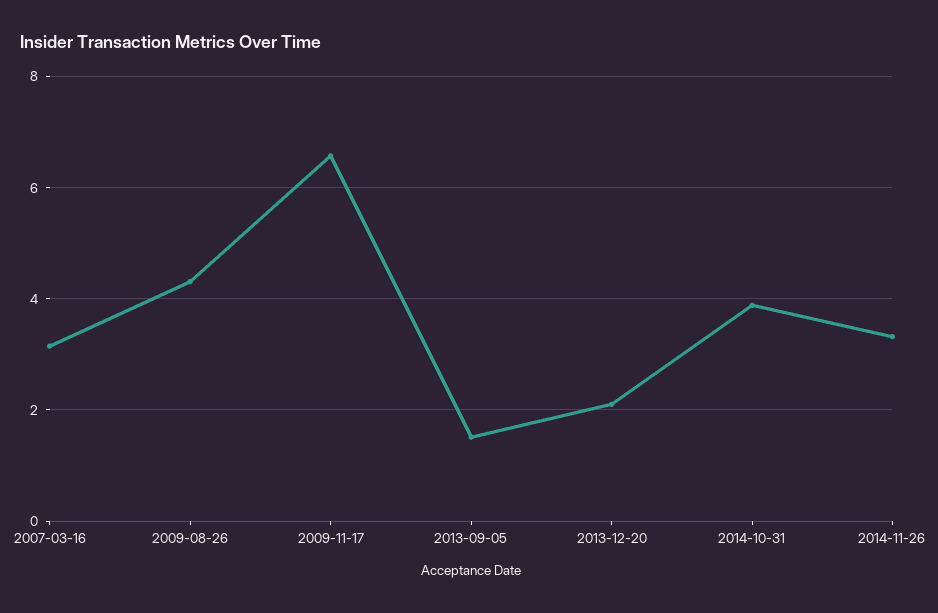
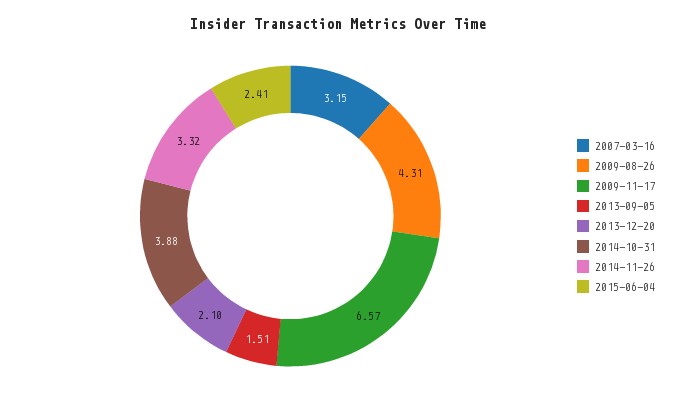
2015-06-04: none -> 2.41

